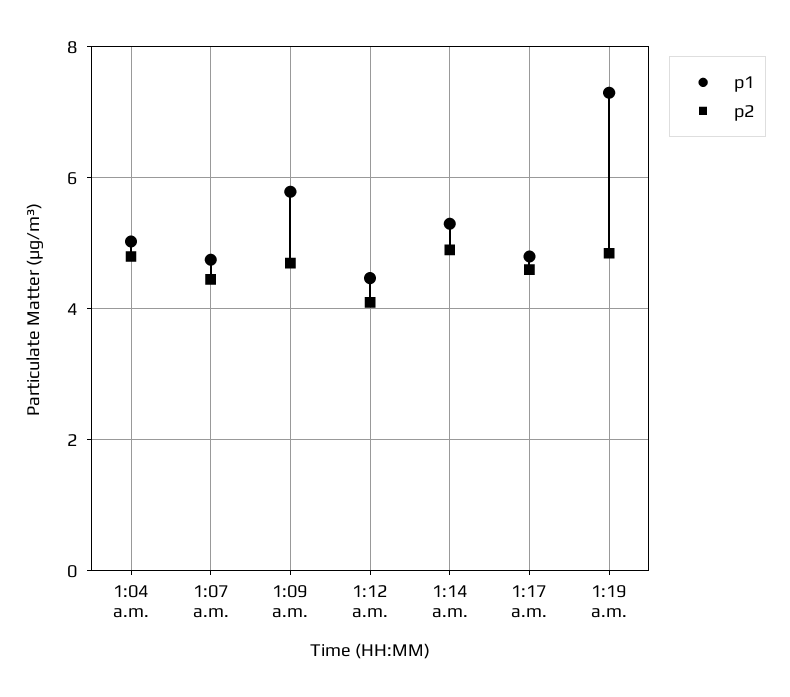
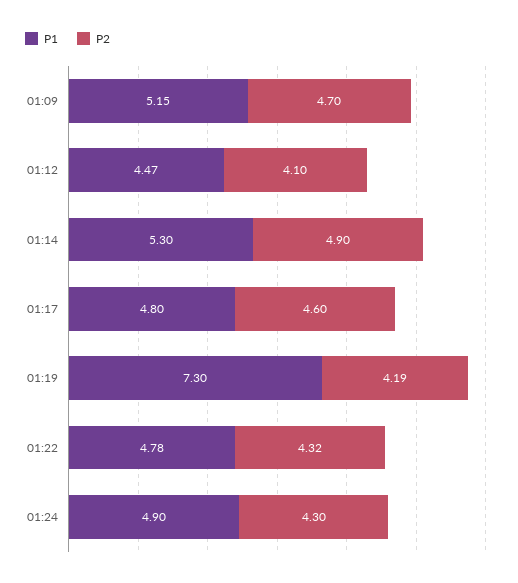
p1, 1:04 a.m.: 5 -> none
p2, 1:04 a.m.: 4.8 -> none
p1, 1:07 a.m.: 4.8 -> none
p2, 1:07 a.m.: 4.4 -> none
p1, 1:09 a.m.: 5.8 -> 5.15
p2, 1:19 a.m.: 4.8 -> 4.19
p1, 01:22: none -> 4.78
p2, 01:22: none -> 4.32
p1, 01:24: none -> 4.9
p2, 01:24: none -> 4.3

